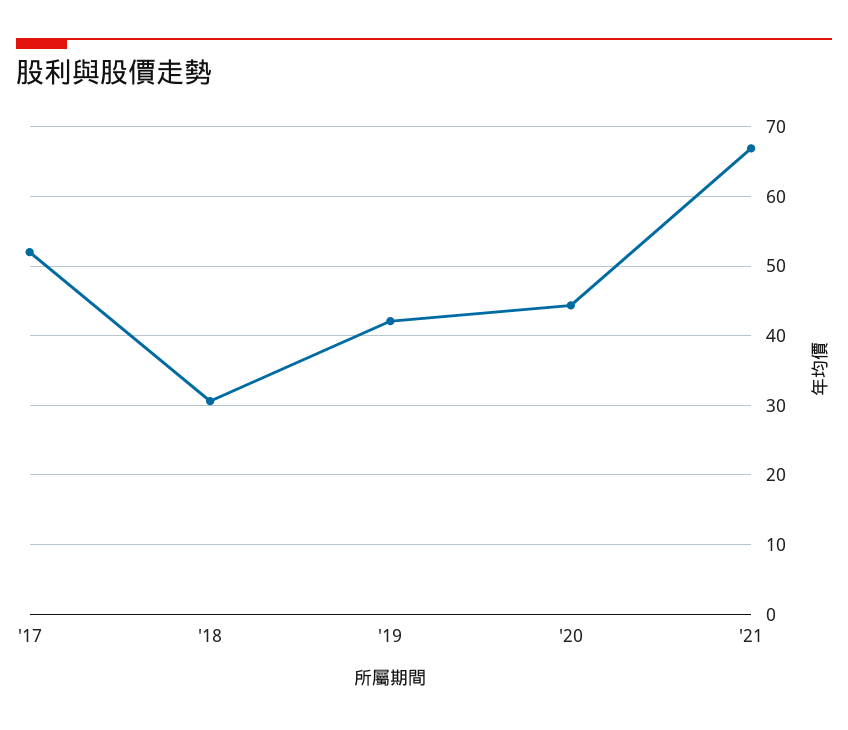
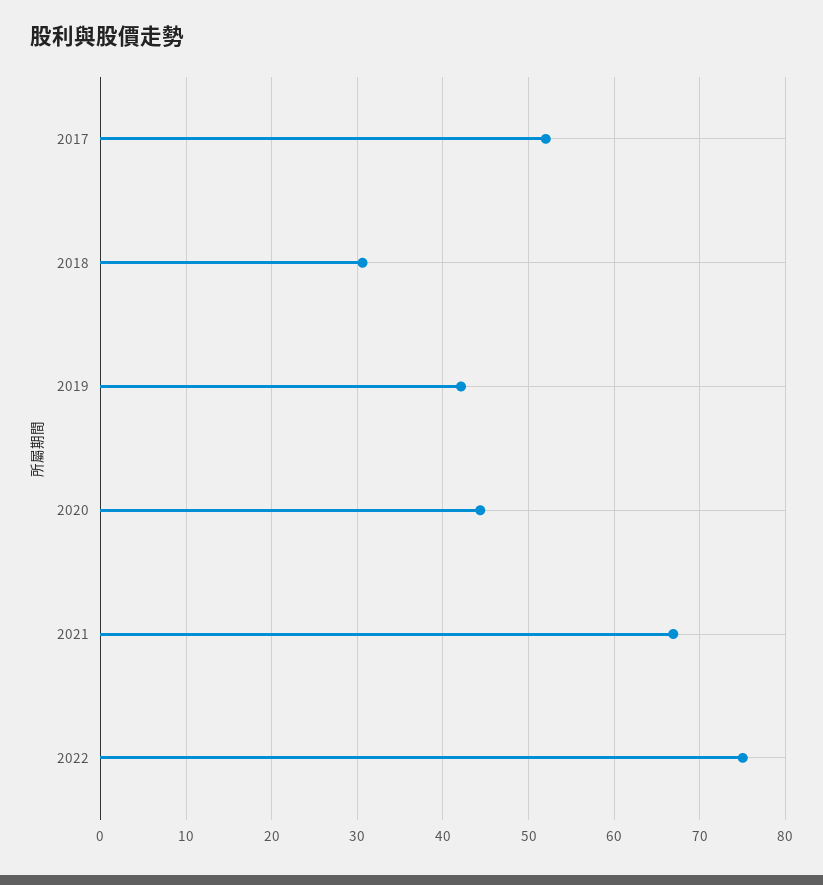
2022: none -> 75

